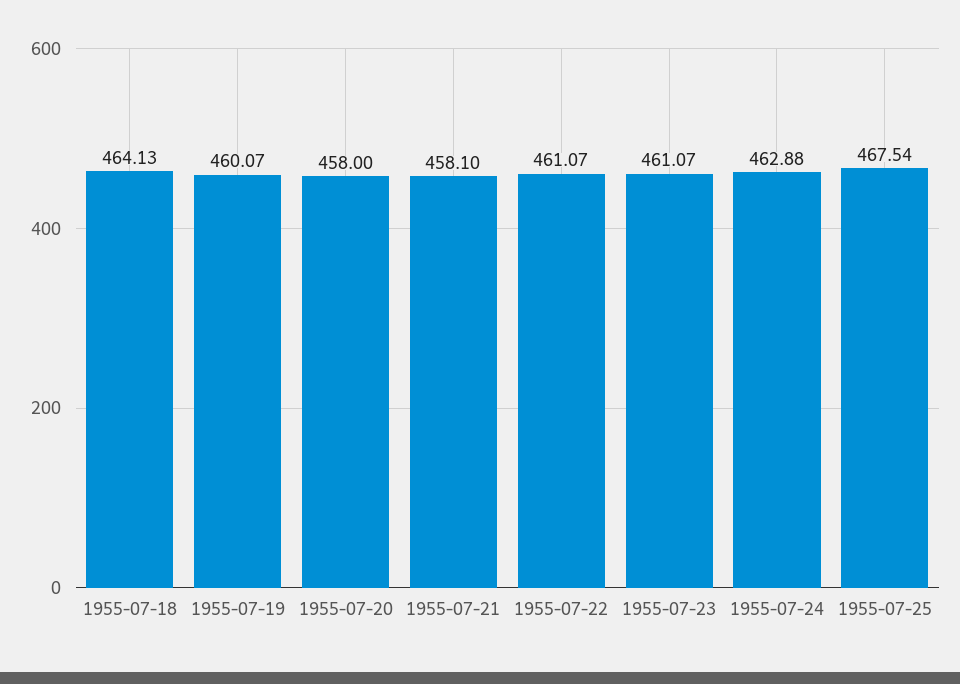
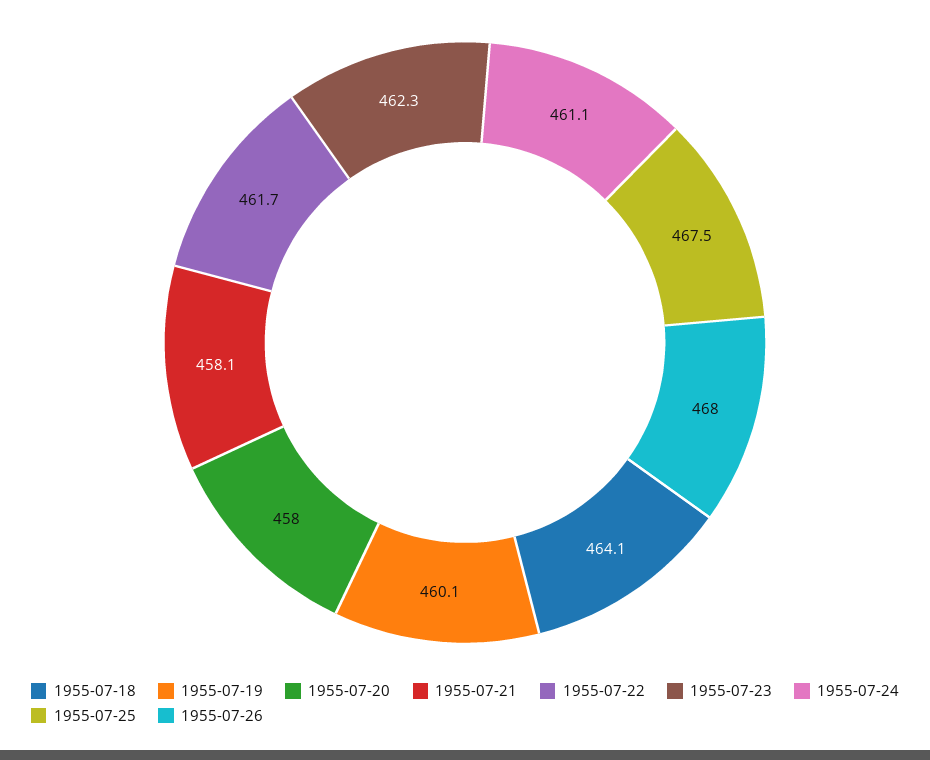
1955-07-22: 461.07 -> 461.7
1955-07-23: 461.07 -> 462.3
1955-07-24: 462.88 -> 461.1
1955-07-26: none -> 468

